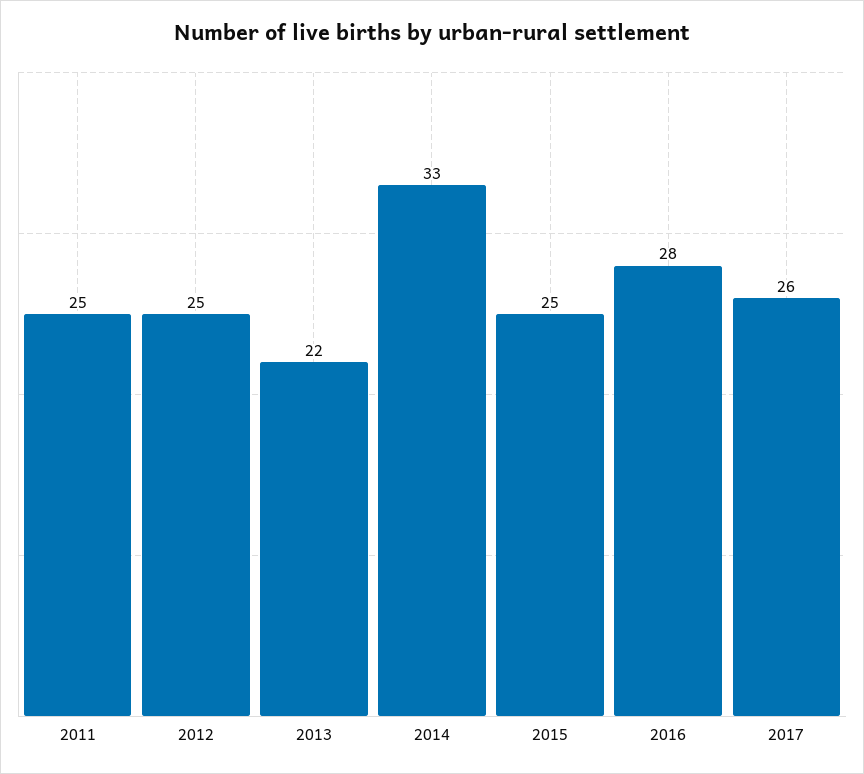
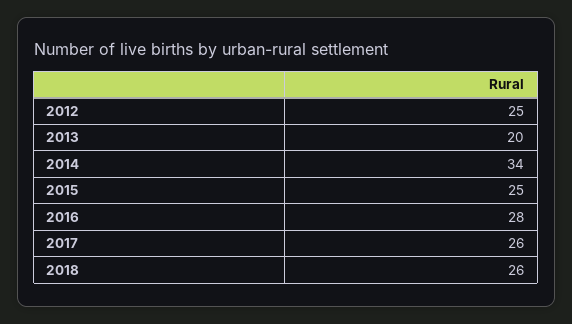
2011: 25 -> none
2013: 22 -> 20
2014: 33 -> 34
2018: none -> 26

